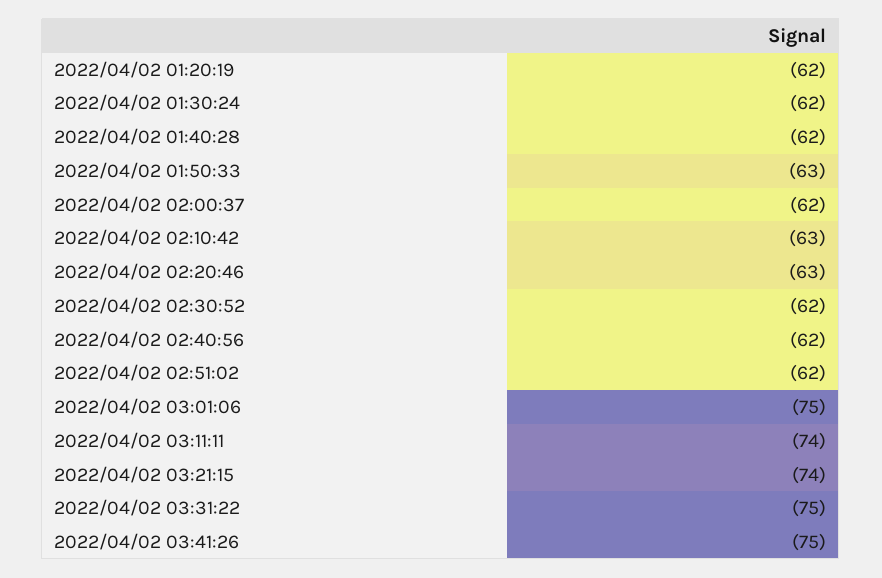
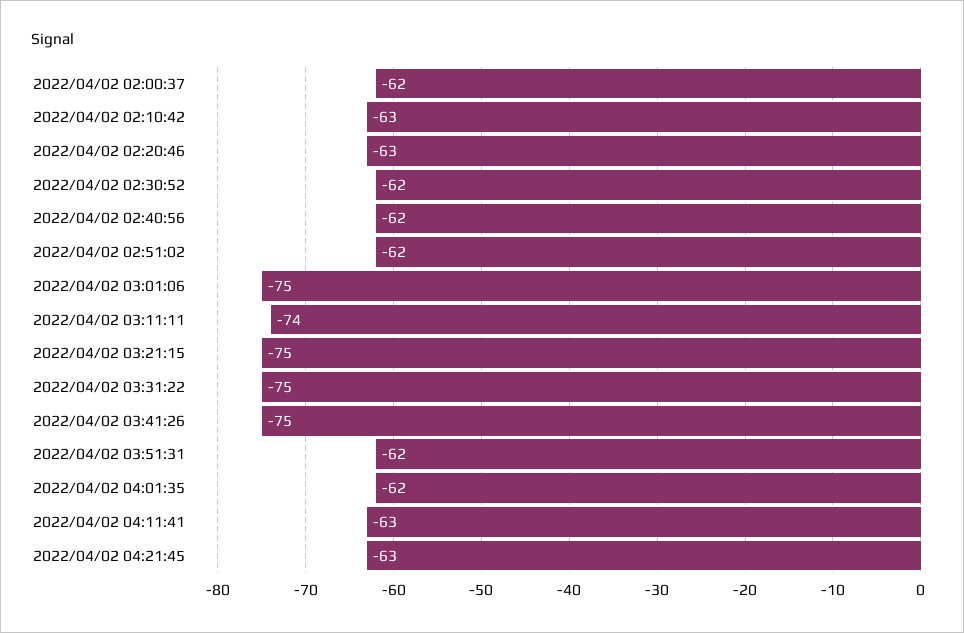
2022/04/02 01:20:19: -62 -> none
2022/04/02 01:30:24: -62 -> none
2022/04/02 01:40:28: -62 -> none
2022/04/02 01:50:33: -63 -> none
2022/04/02 03:21:15: -74 -> -75
2022/04/02 03:51:31: none -> -62
2022/04/02 04:01:35: none -> -62
2022/04/02 04:11:41: none -> -63
2022/04/02 04:21:45: none -> -63

